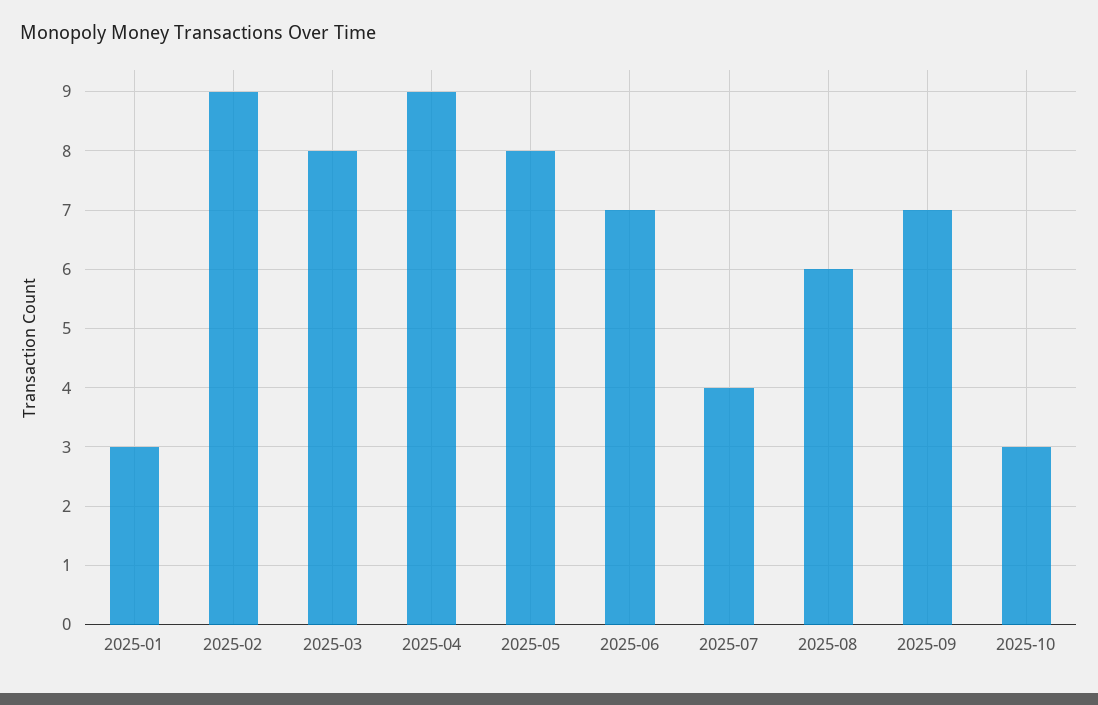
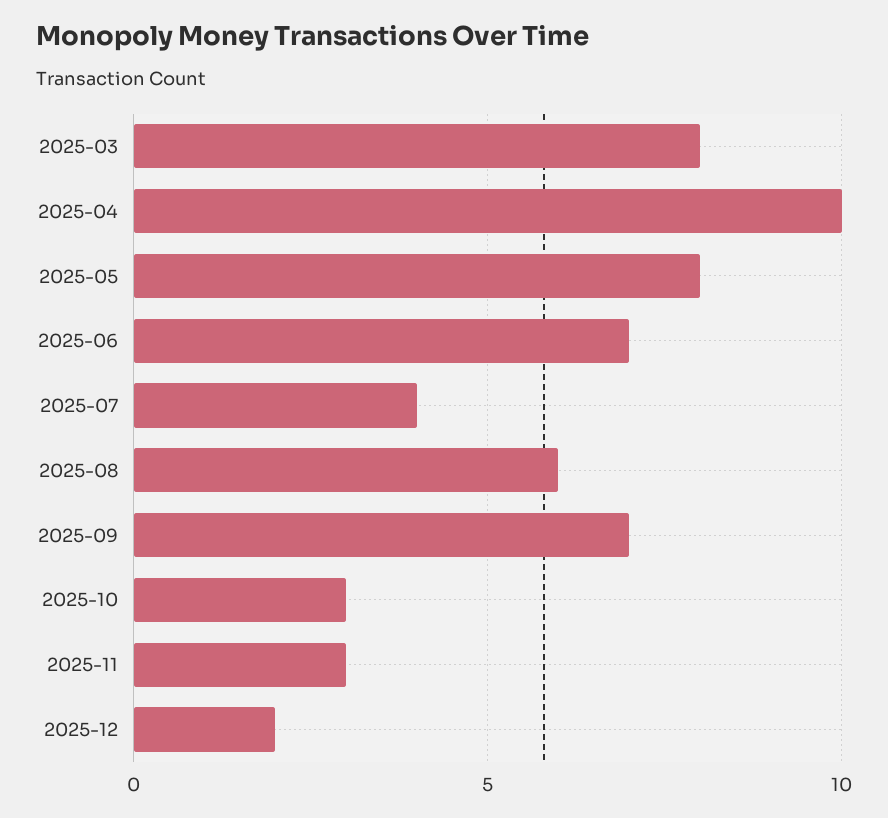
2025-01: 3 -> none
2025-02: 9 -> none
2025-04: 9 -> 10
2025-11: none -> 3
2025-12: none -> 2

